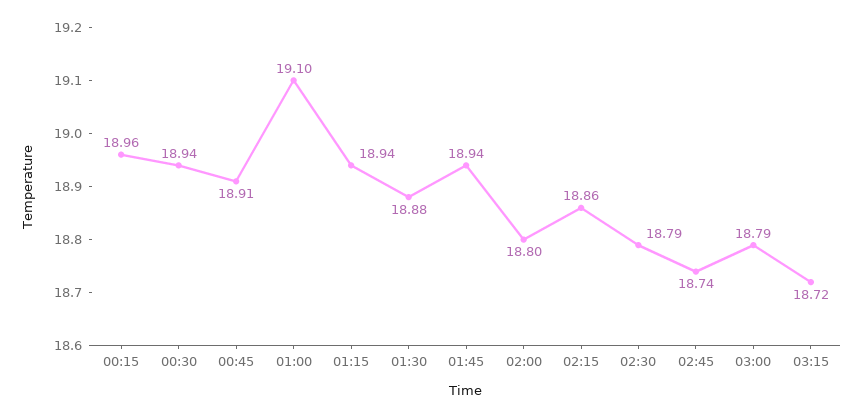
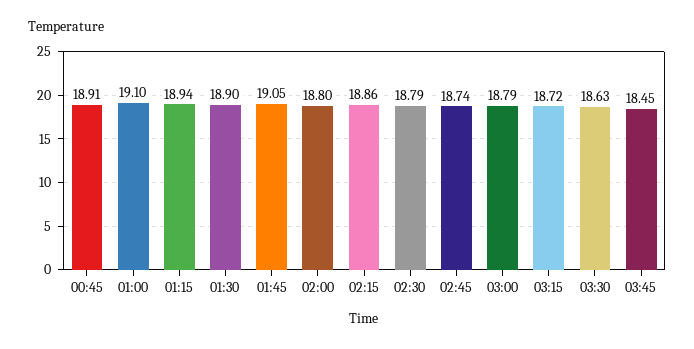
00:15: 18.96 -> none
00:30: 18.94 -> none
01:30: 18.88 -> 18.9
01:45: 18.94 -> 19.05
03:30: none -> 18.63
03:45: none -> 18.45

